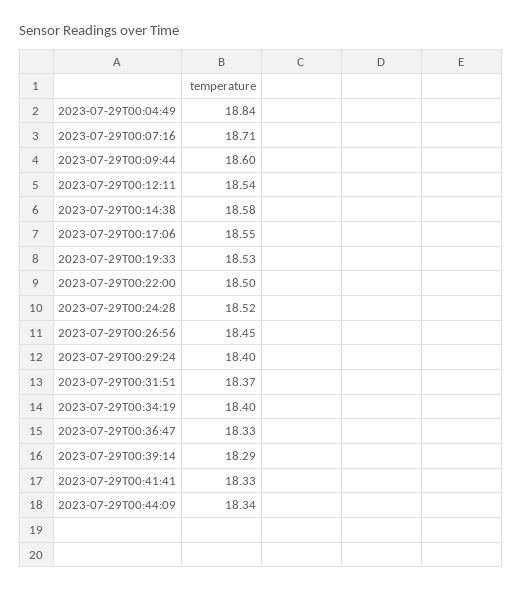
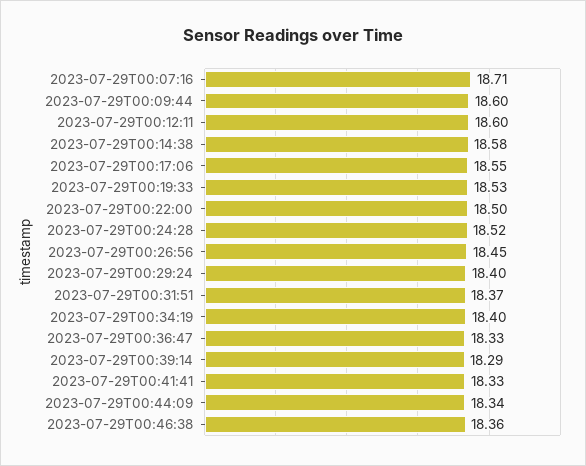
2023-07-29T00:04:49: 18.84 -> none
2023-07-29T00:12:11: 18.54 -> 18.6
2023-07-29T00:46:38: none -> 18.36

